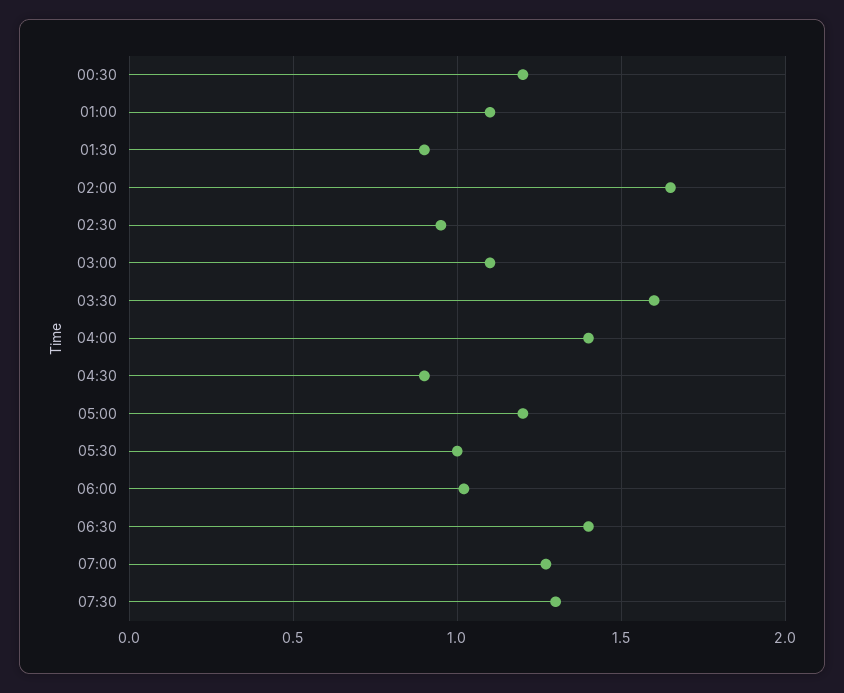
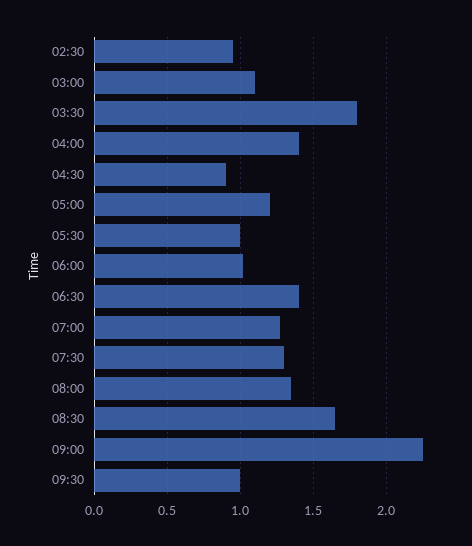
00:30: 1.2 -> none
01:00: 1.1 -> none
01:30: 0.9 -> none
02:00: 1.65 -> none
03:30: 1.6 -> 1.8
08:00: none -> 1.35
08:30: none -> 1.65
09:00: none -> 2.25
09:30: none -> 1

